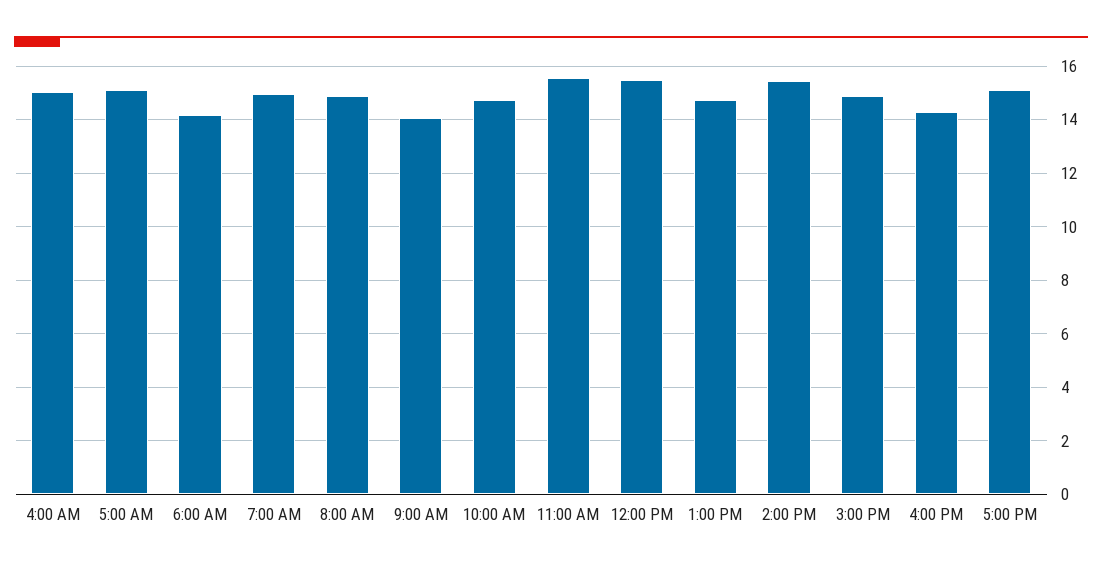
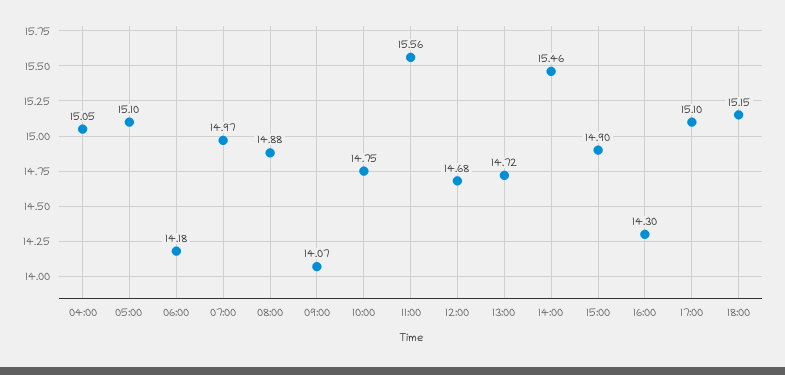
12:00 PM: 15.5 -> 14.68
18:00: none -> 15.15

